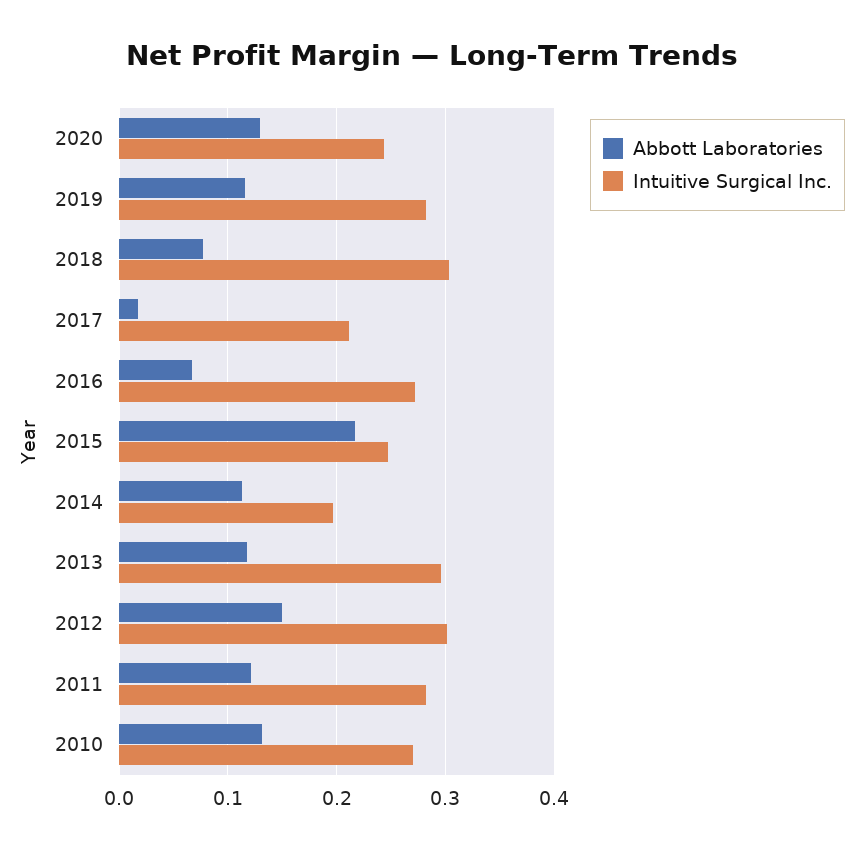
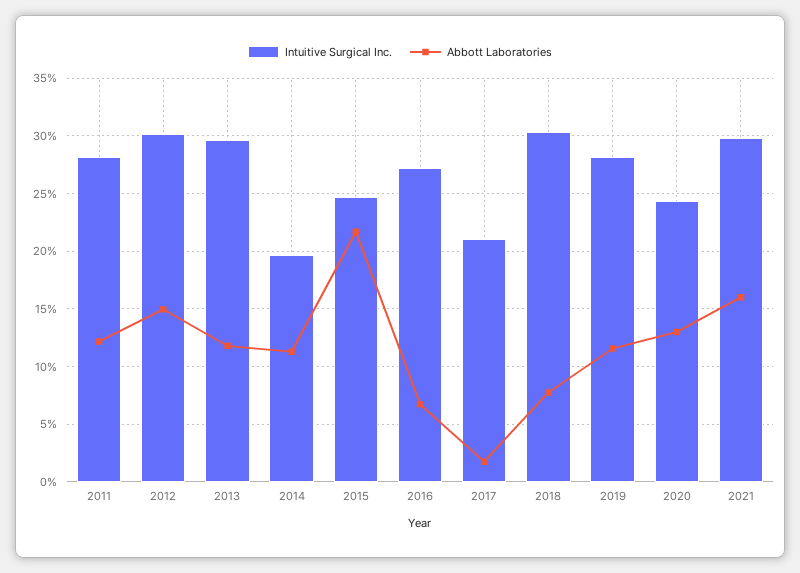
Abbott Laboratories, 2010: 0.13 -> none
Intuitive Surgical Inc., 2010: 0.27 -> none
Intuitive Surgical Inc., 2021: none -> 0.3
Abbott Laboratories, 2021: none -> 0.16

